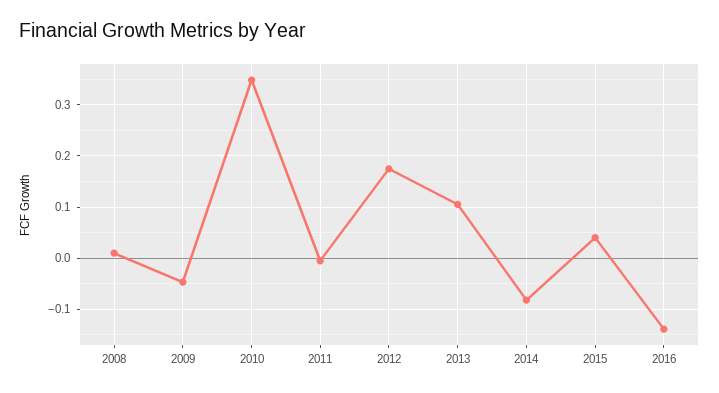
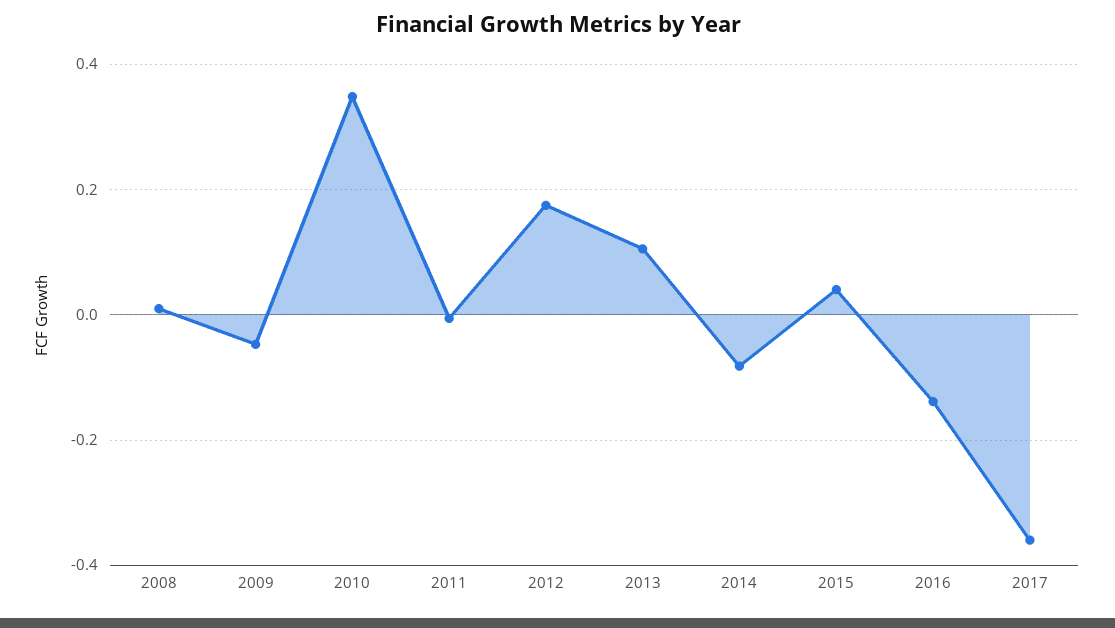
2017: none -> -0.36

